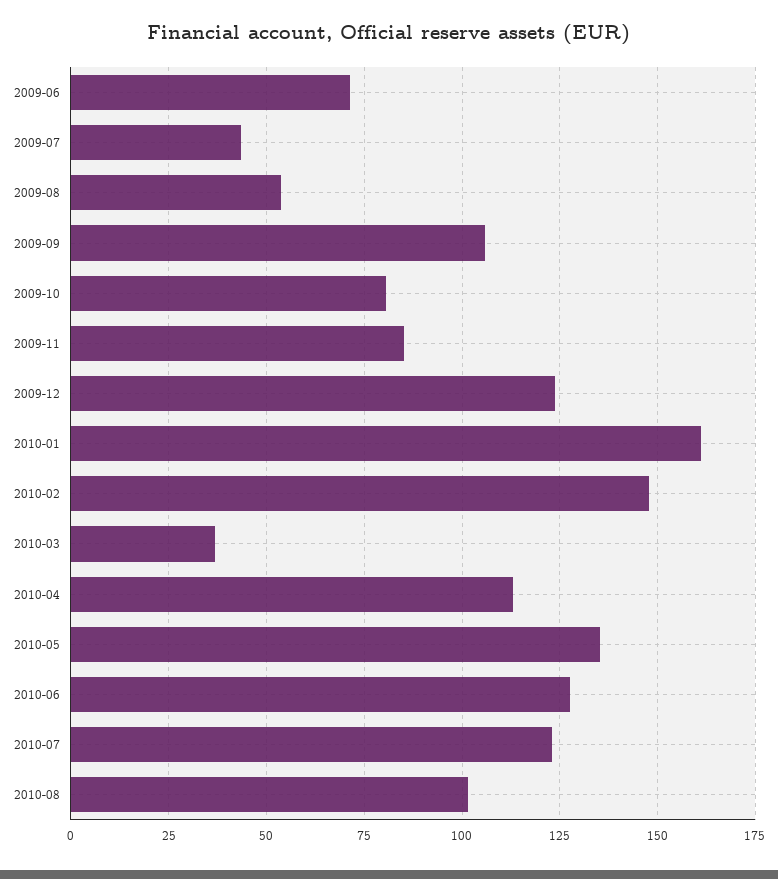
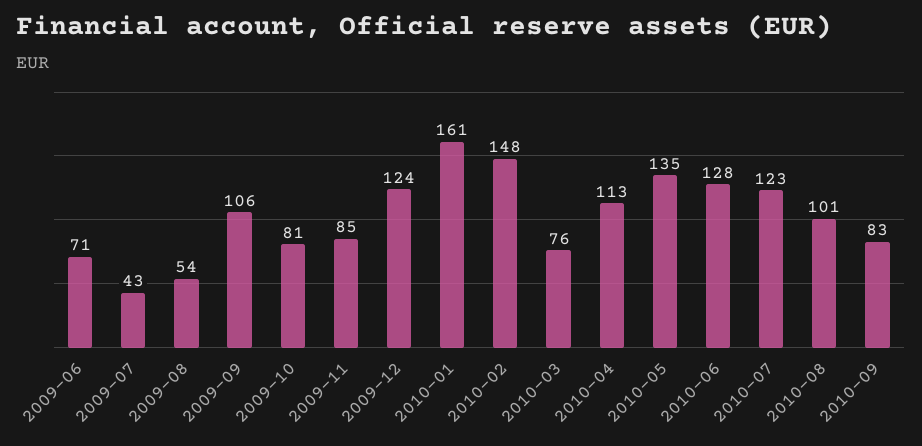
2010-03: 37.5 -> 76
2010-09: none -> 83

